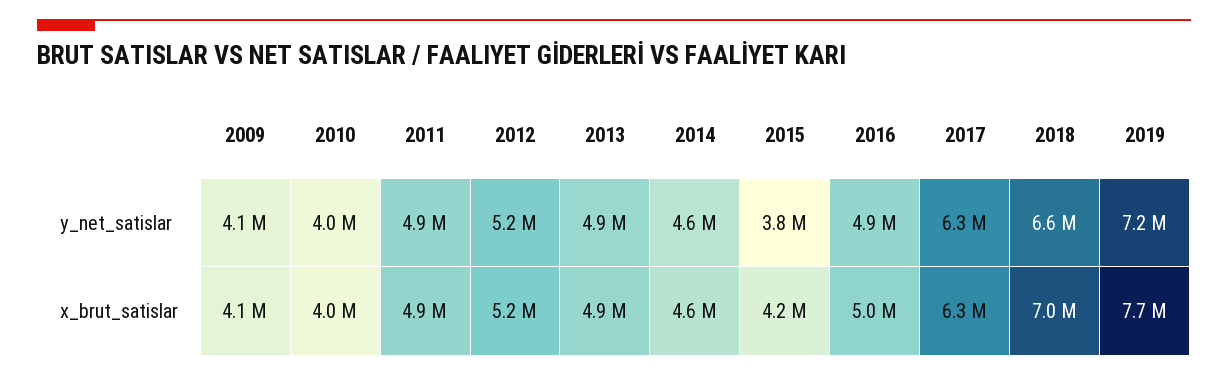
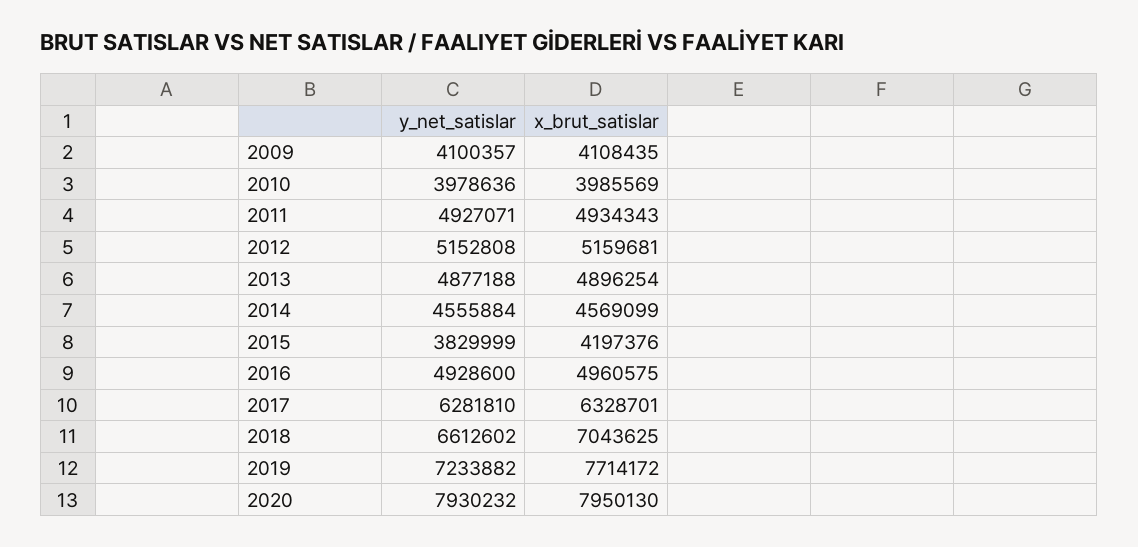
2020, y_net_satislar: none -> 7930232
2020, x_brut_satislar: none -> 7950130

